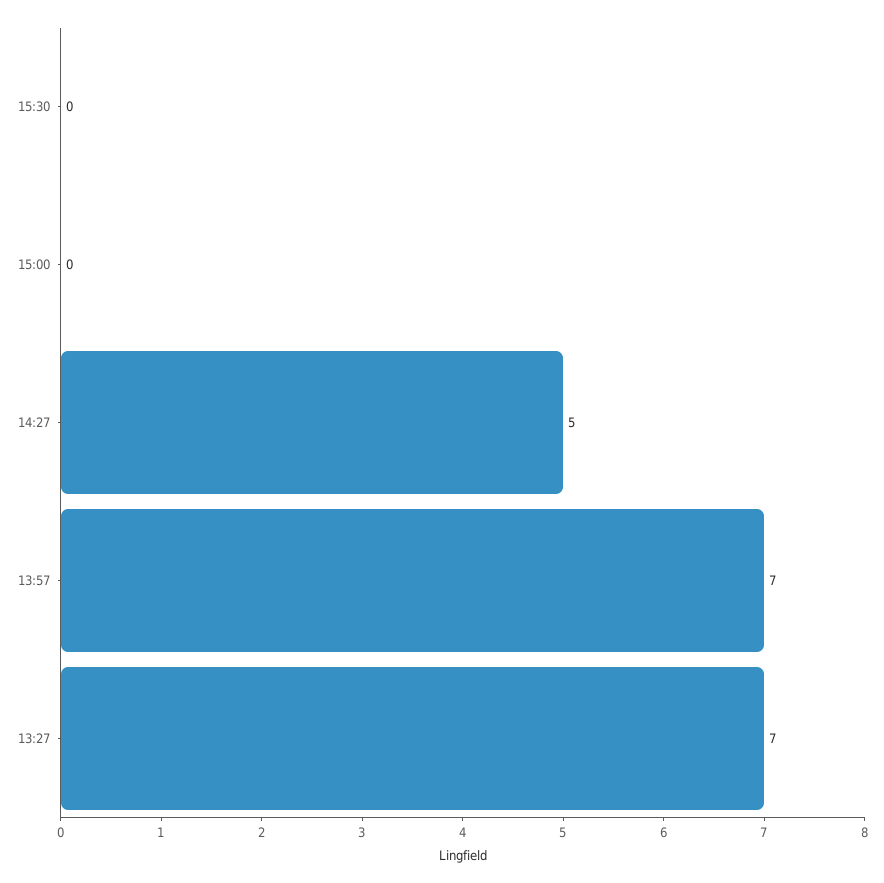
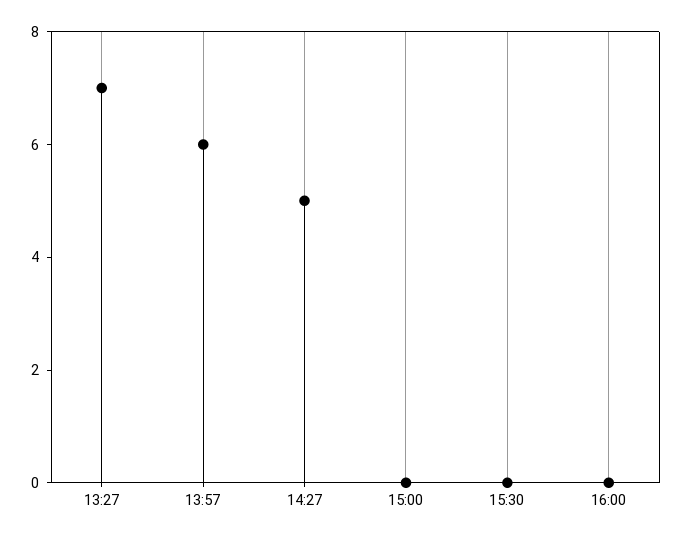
13:57: 7 -> 6
16:00: none -> 0

